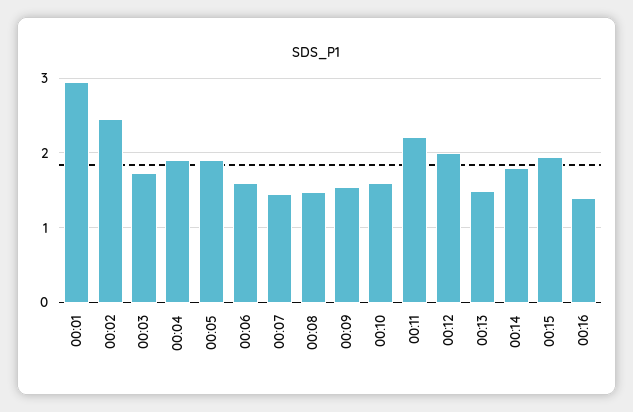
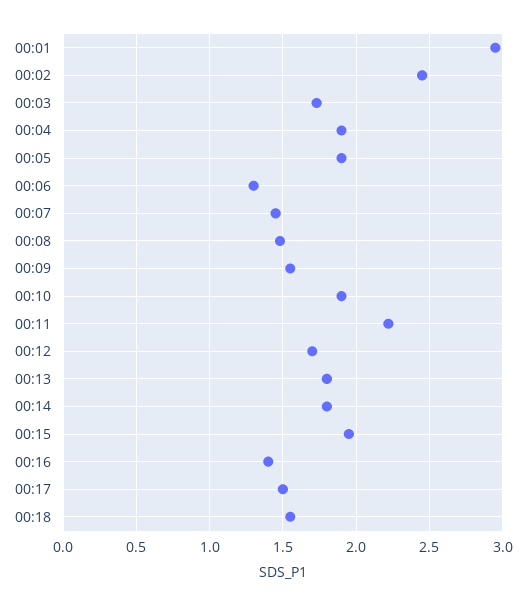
00:06: 1.6 -> 1.3
00:10: 1.6 -> 1.9
00:12: 2 -> 1.7
00:13: 1.5 -> 1.8
00:17: none -> 1.5
00:18: none -> 1.55

